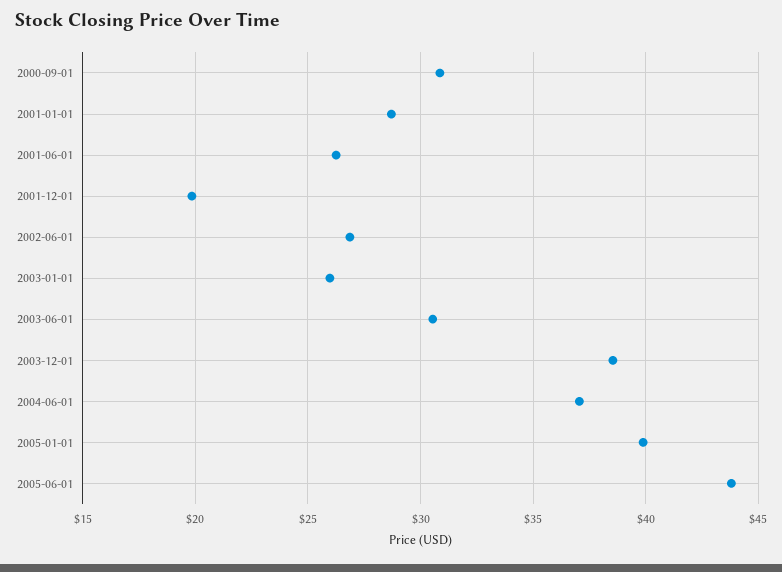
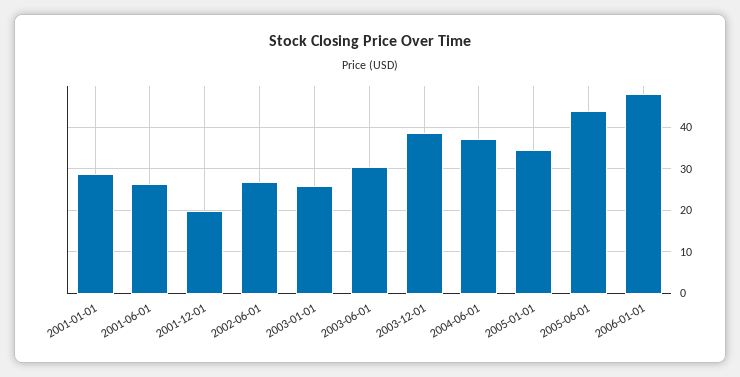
2000-09-01: 31 -> none
2005-01-01: 40 -> 34
2006-01-01: none -> 48

